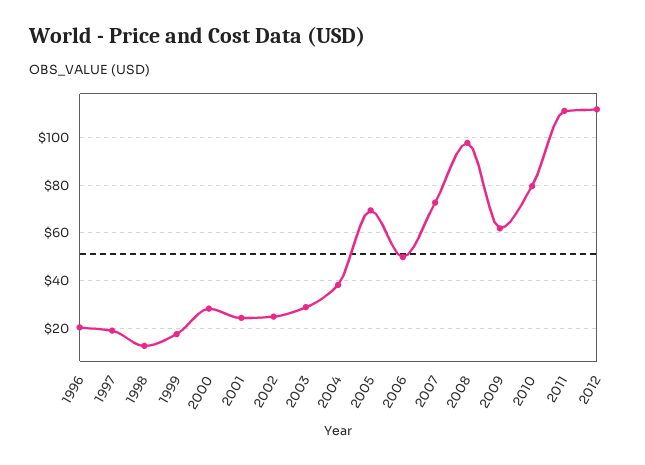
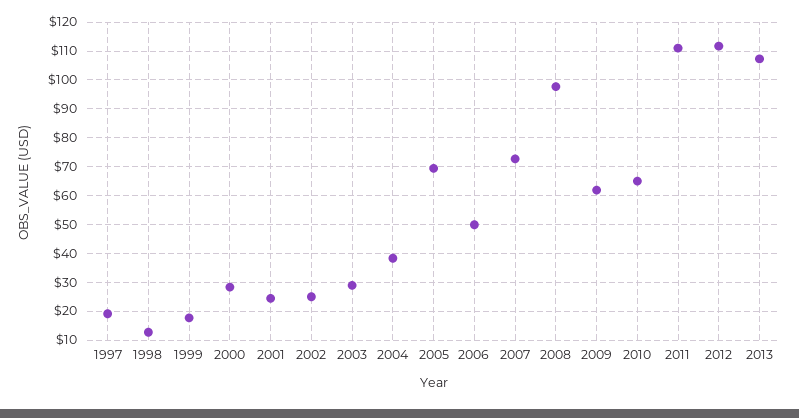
1996: 20 -> none
2010: 80 -> 65
2013: none -> 107.5

